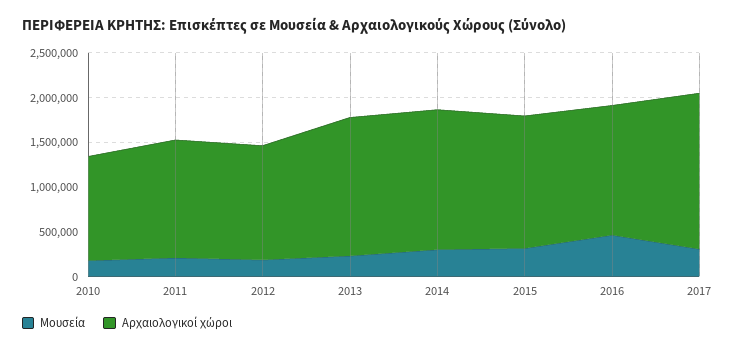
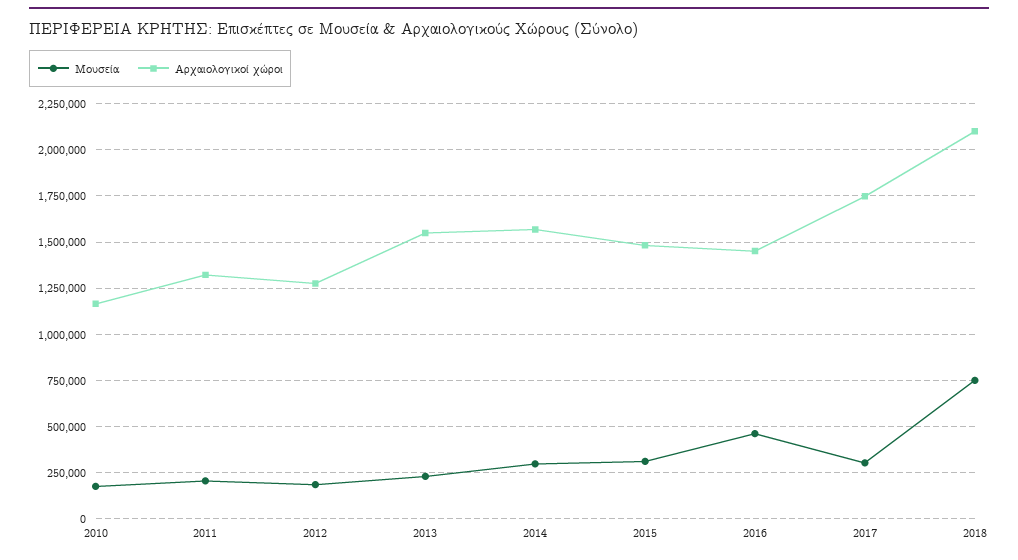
Μουσεία, 2018: none -> 750000
Αρχαιολογικοί χώροι, 2018: none -> 2100000

